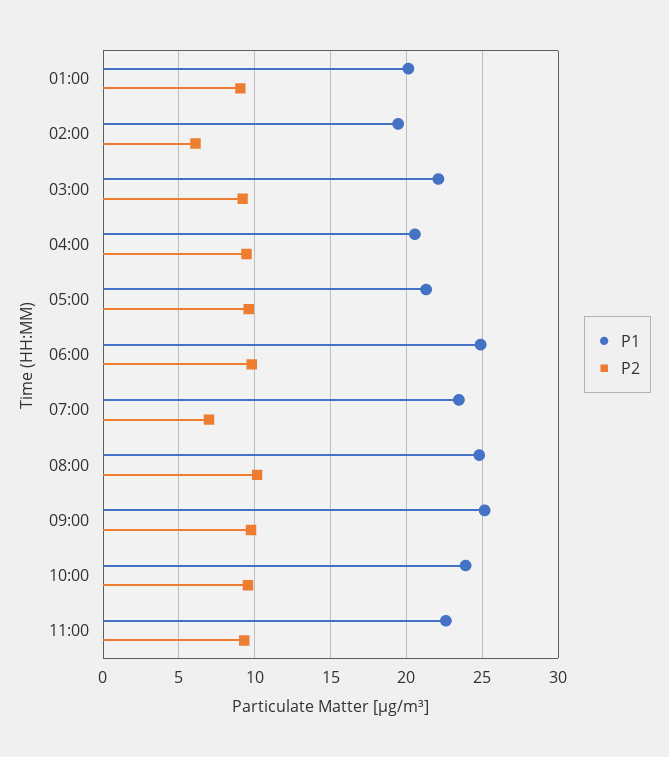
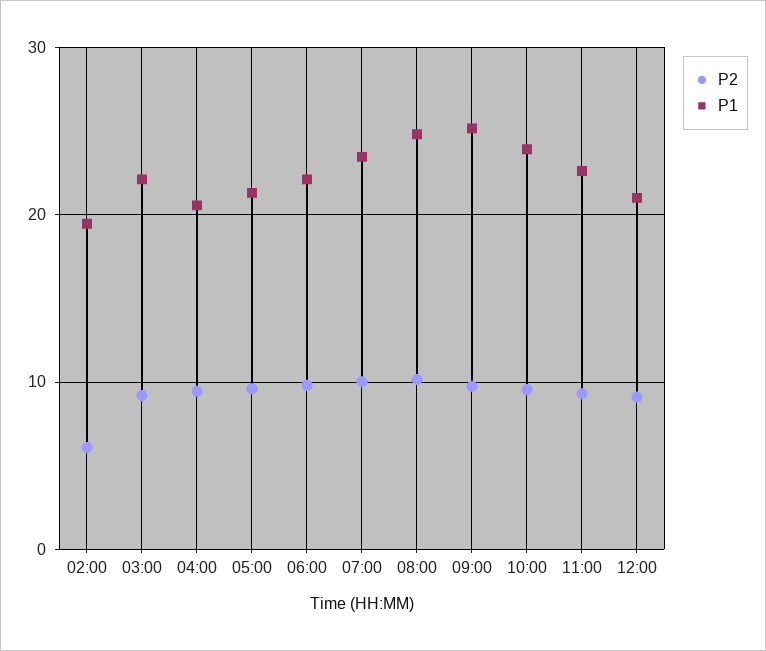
P1, 01:00: 20 -> none
P2, 01:00: 9 -> none
P1, 06:00: 25 -> 22
P2, 07:00: 7 -> 10
P2, 12:00: none -> 9
P1, 12:00: none -> 21

